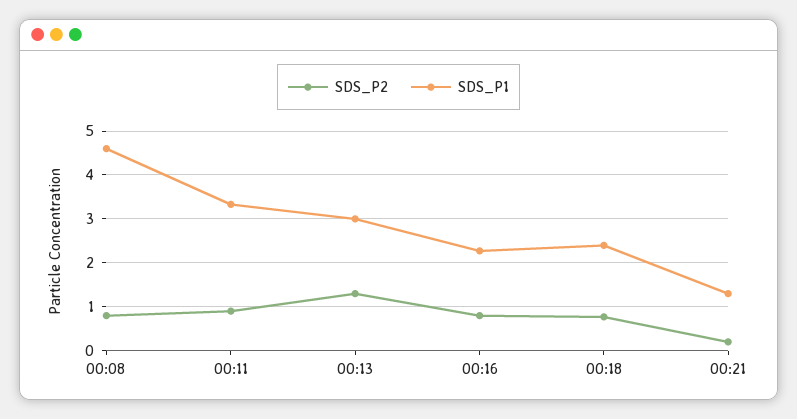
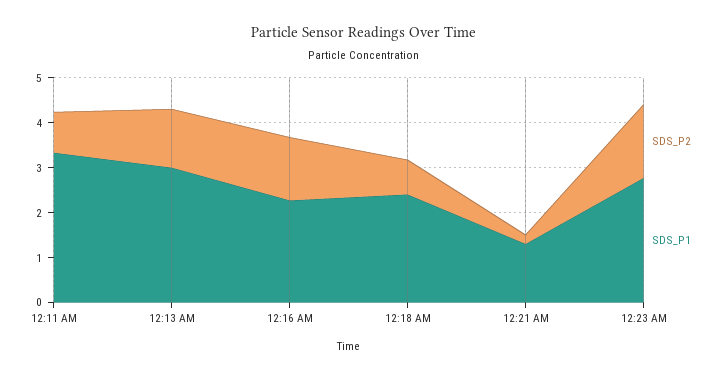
SDS_P2, 00:08: 0.8 -> none
SDS_P1, 00:08: 4.6 -> none
SDS_P2, 00:16: 0.8 -> 1.4
SDS_P2, 12:23 AM: none -> 1.6
SDS_P1, 12:23 AM: none -> 2.8

